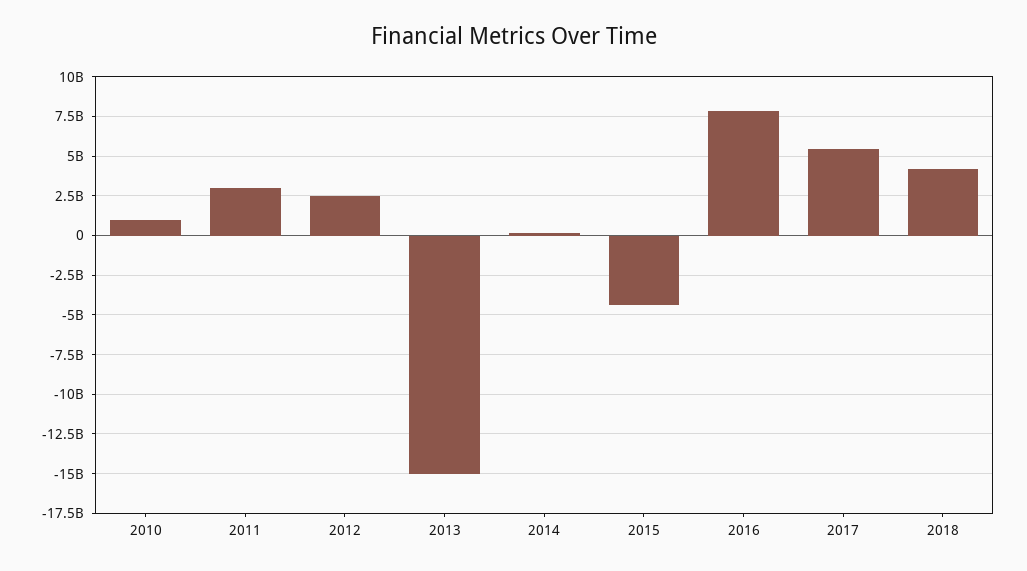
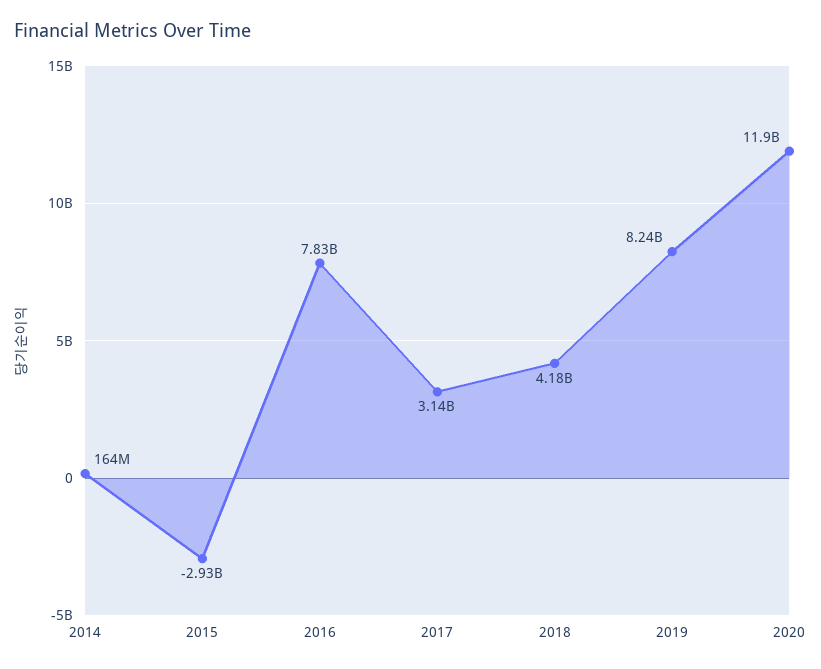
2010: 1000000000 -> none
2011: 3000000000 -> none
2012: 2500000000 -> none
2013: -15000000000 -> none
2015: -4500000000 -> -2930000000
2017: 5500000000 -> 3140000000
2019: none -> 8240000000
2020: none -> 11900000000

